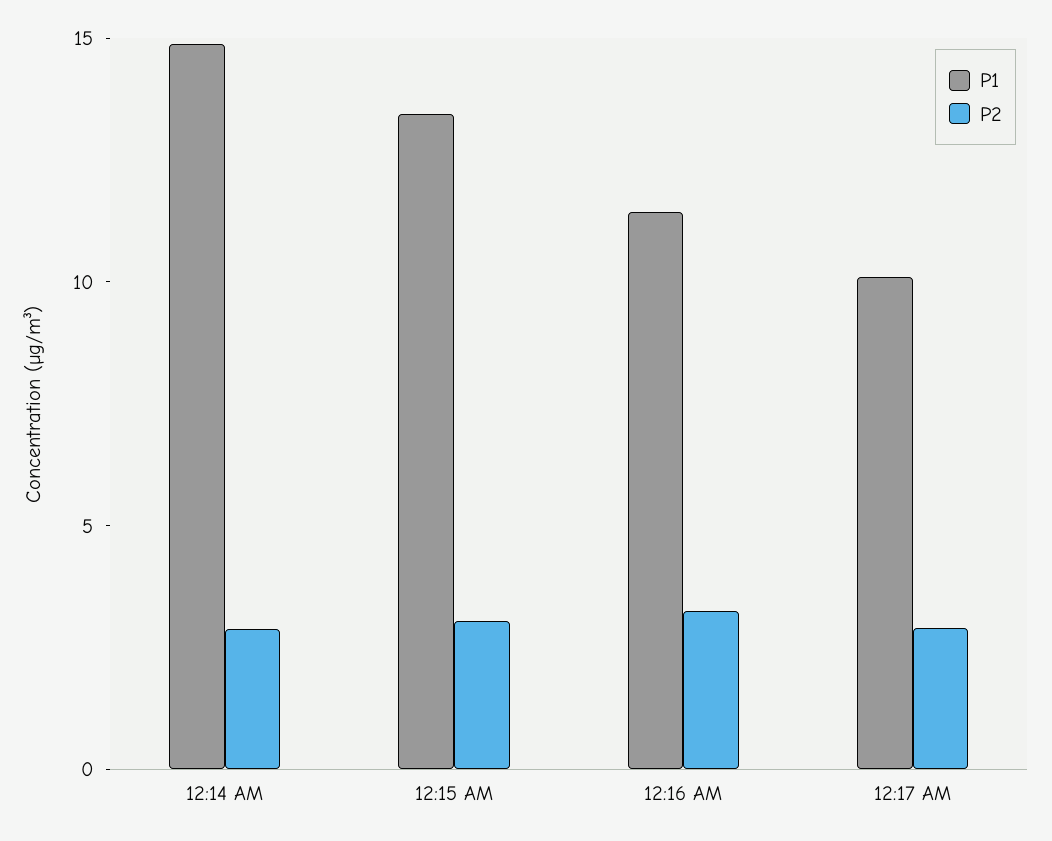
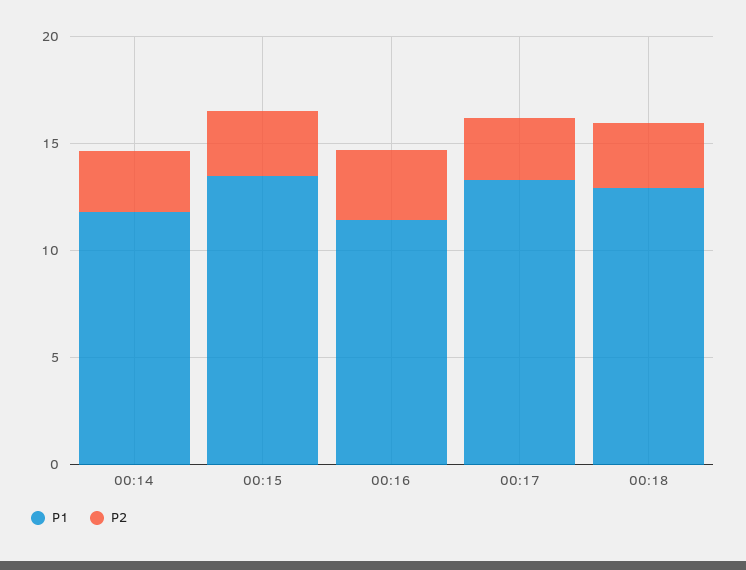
P1, 12:14 AM: 15 -> 12
P1, 12:17 AM: 10 -> 13
P1, 00:18: none -> 13
P2, 00:18: none -> 3

